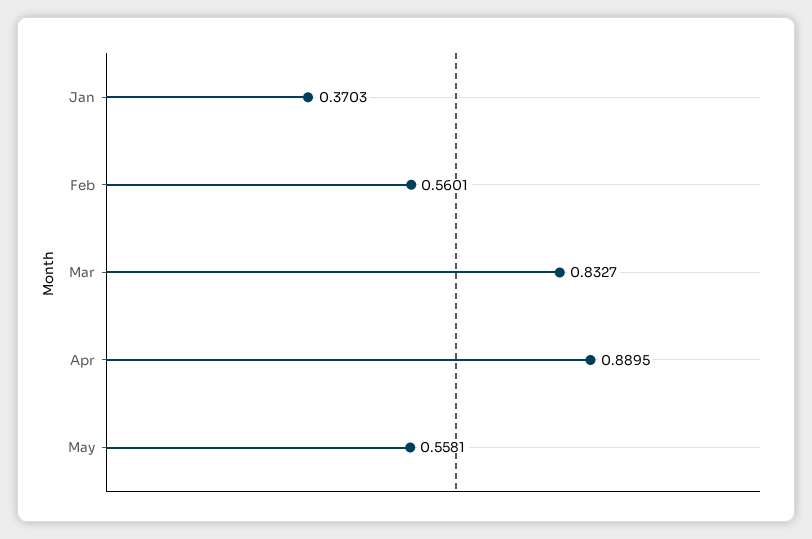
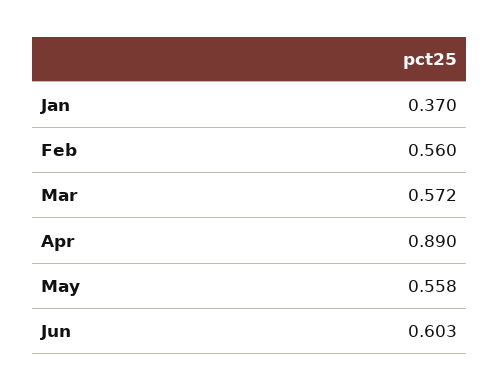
Mar: 0.8327 -> 0.572
Jun: none -> 0.603

